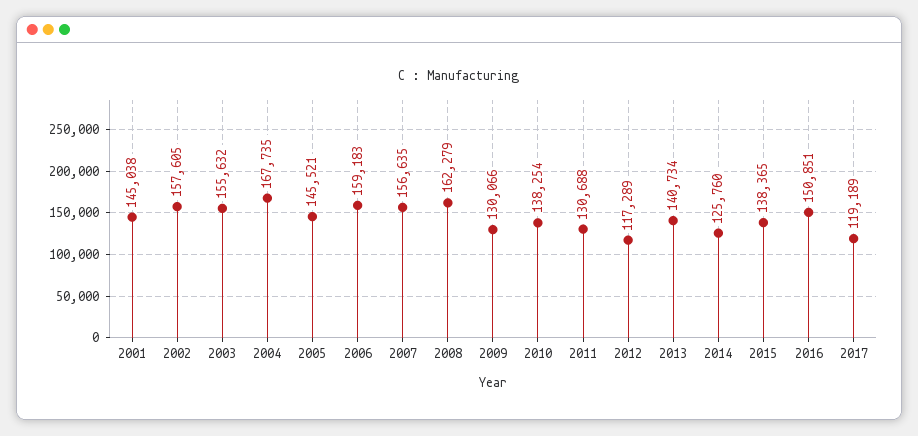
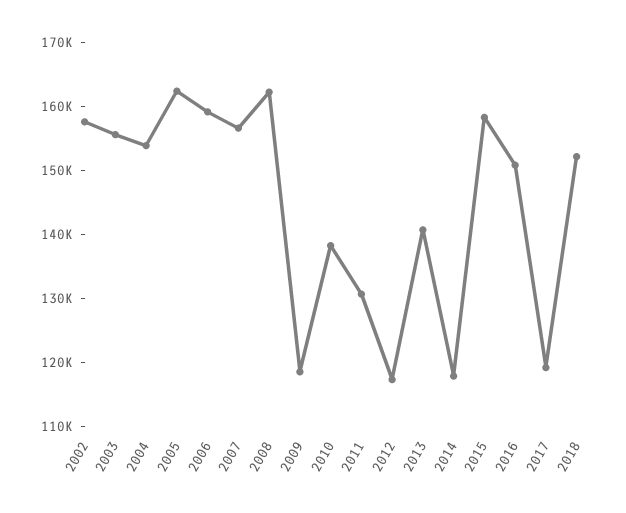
2001: 145038 -> none
2004: 167735 -> 154000
2005: 145521 -> 162000
2009: 130066 -> 118000
2014: 125760 -> 118000
2015: 138365 -> 158000
2018: none -> 152000

